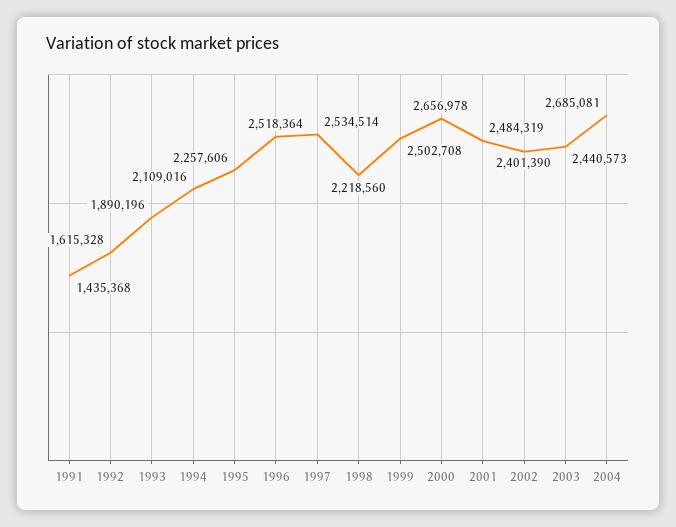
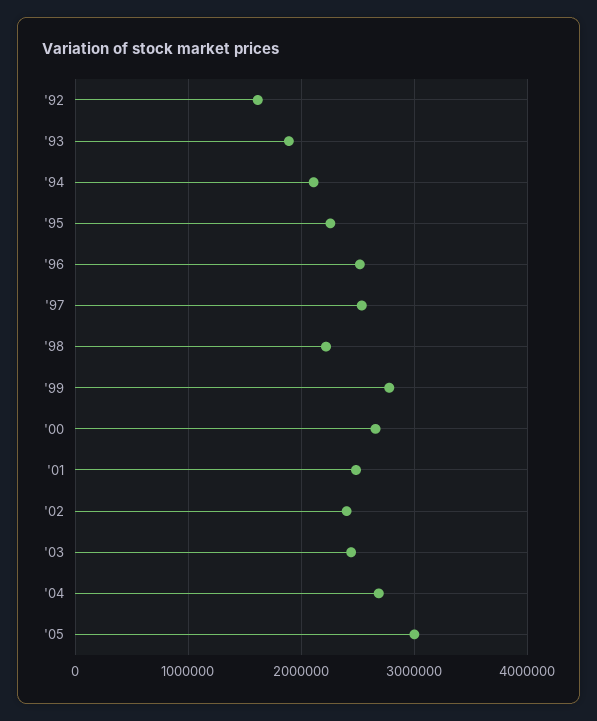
1991: 1435368 -> none
1999: 2502708 -> 2800000
'05: none -> 3000000

